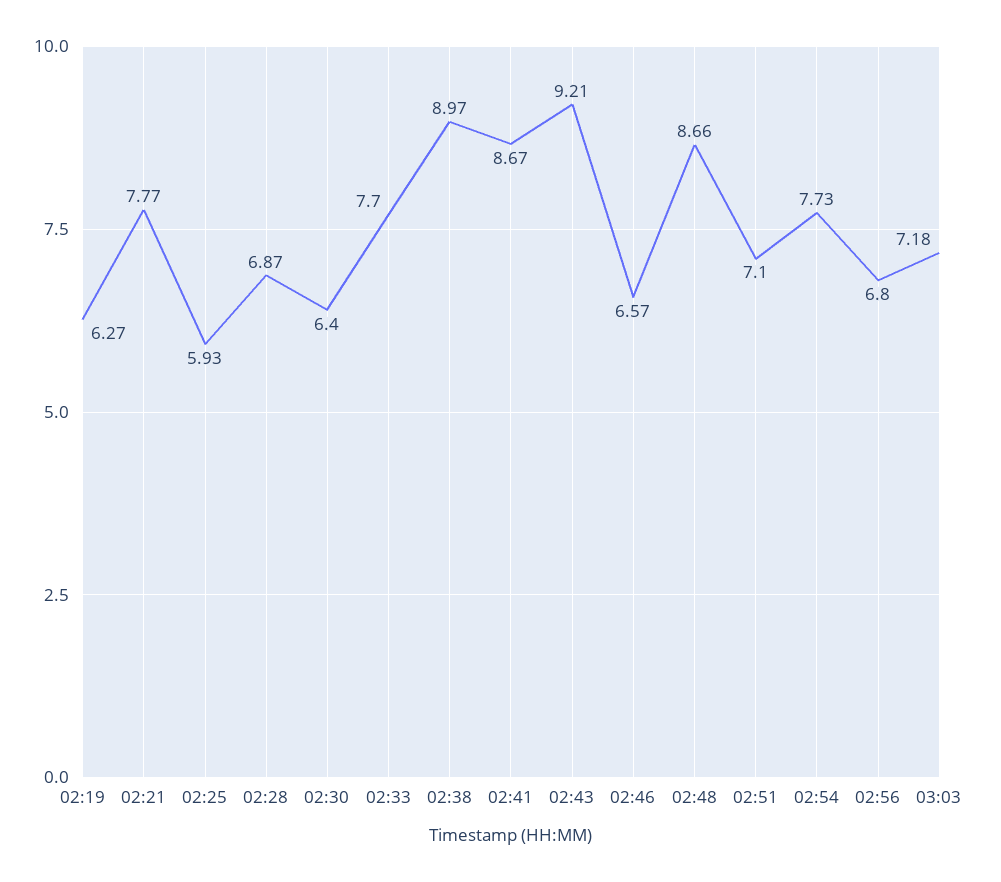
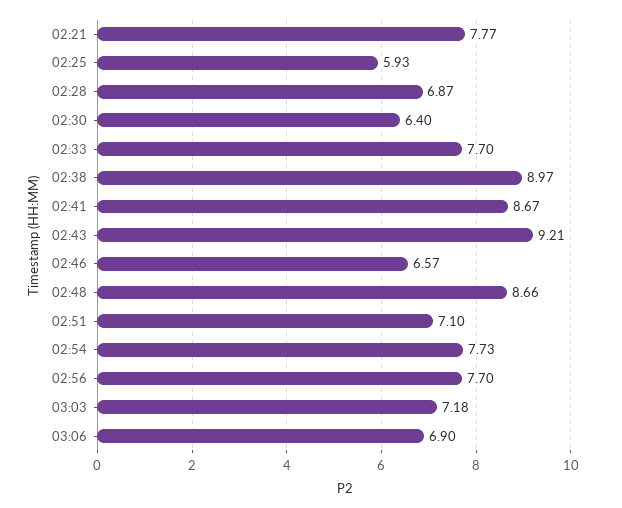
02:19: 6.27 -> none
02:56: 6.8 -> 7.7
03:06: none -> 6.9

